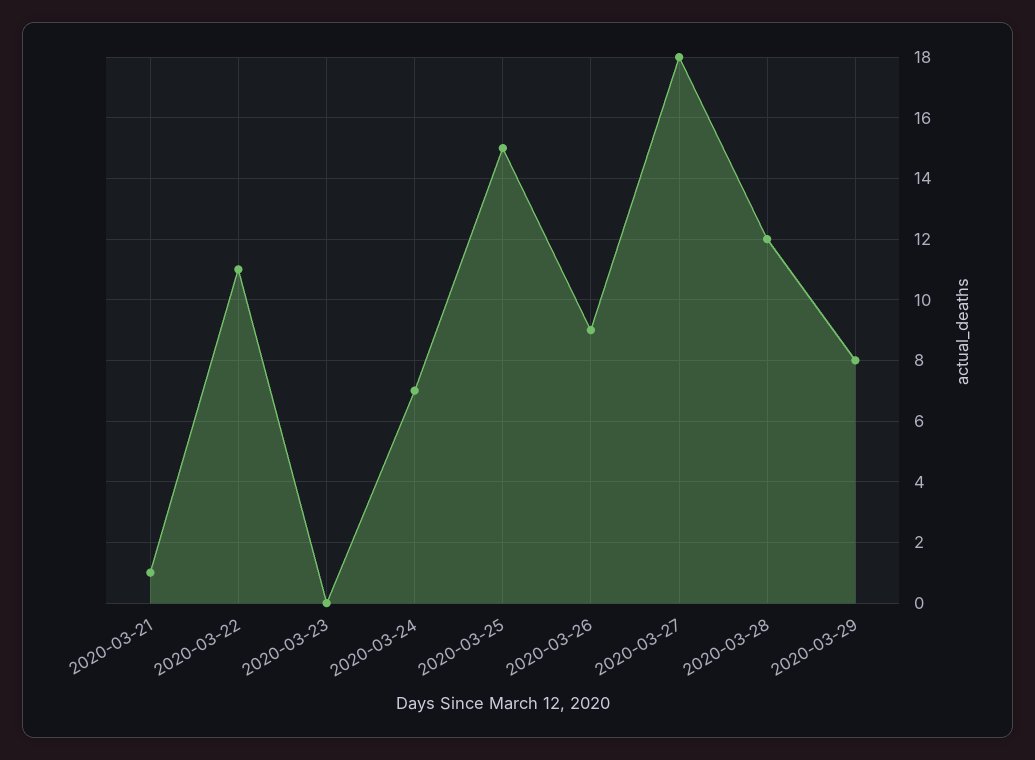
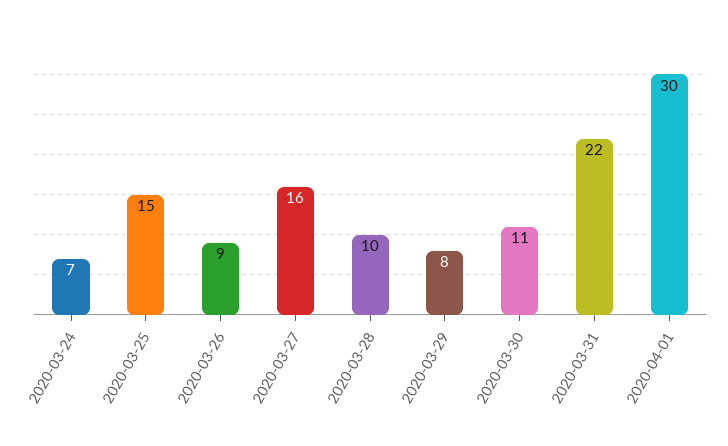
2020-03-21: 1 -> none
2020-03-22: 11 -> none
2020-03-23: 0 -> none
2020-03-27: 18 -> 16
2020-03-28: 12 -> 10
2020-03-30: none -> 11
2020-03-31: none -> 22
2020-04-01: none -> 30

